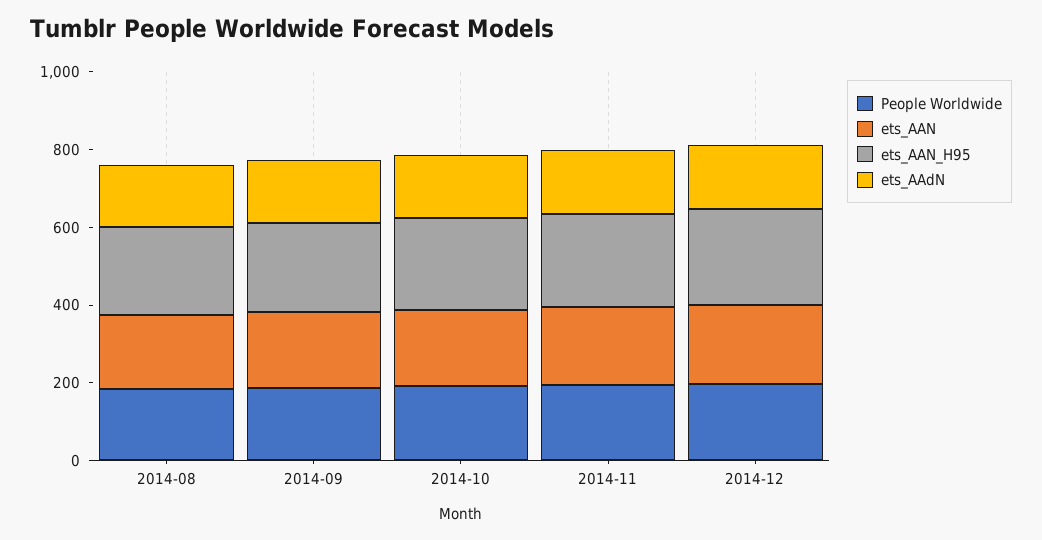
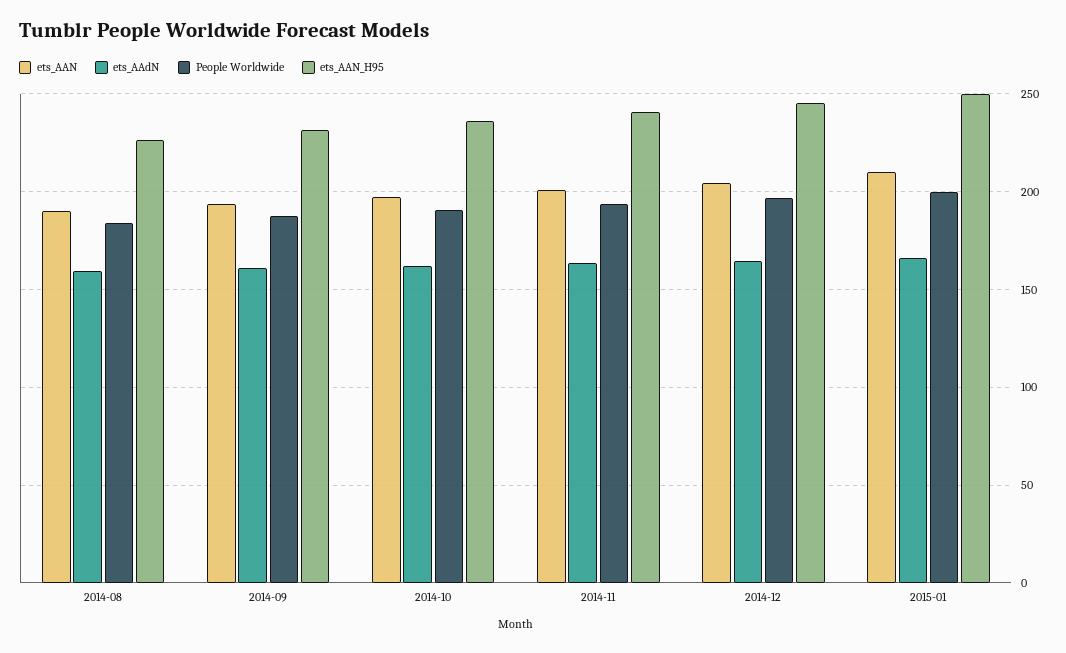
ets_AAN, 2015-01: none -> 210
ets_AAdN, 2015-01: none -> 165
People Worldwide, 2015-01: none -> 200
ets_AAN_H95, 2015-01: none -> 250

